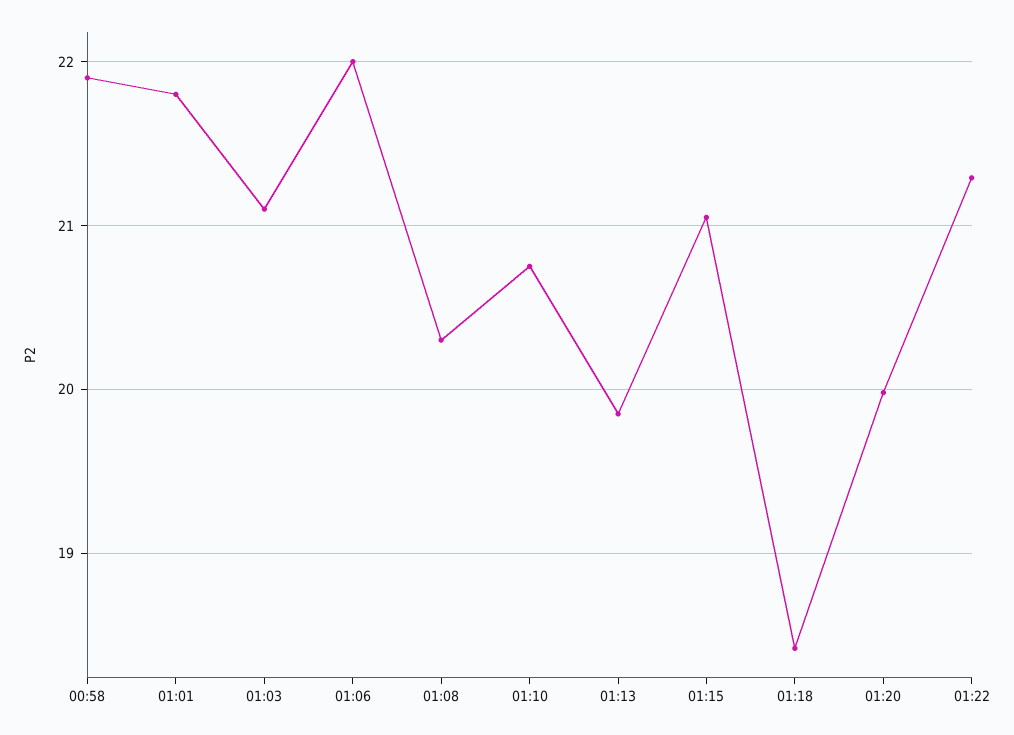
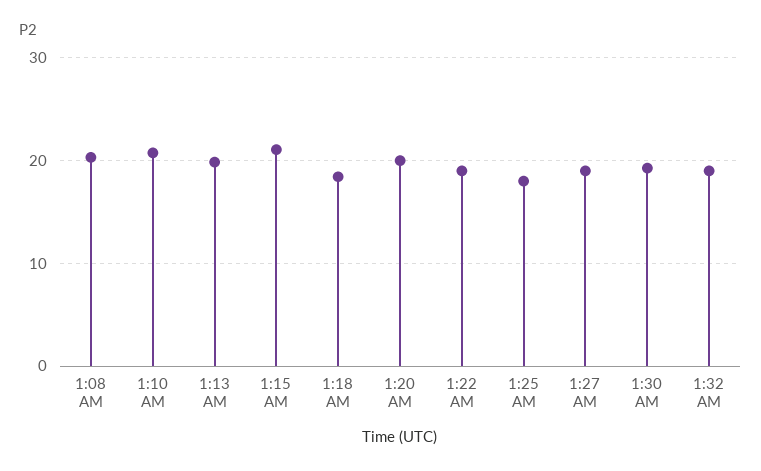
00:58: 21.9 -> none
01:01: 21.8 -> none
01:03: 21.1 -> none
01:06: 22 -> none
01:22: 21.3 -> 19
1:25 AM: none -> 18
1:27 AM: none -> 19
1:30 AM: none -> 19
1:32 AM: none -> 19

